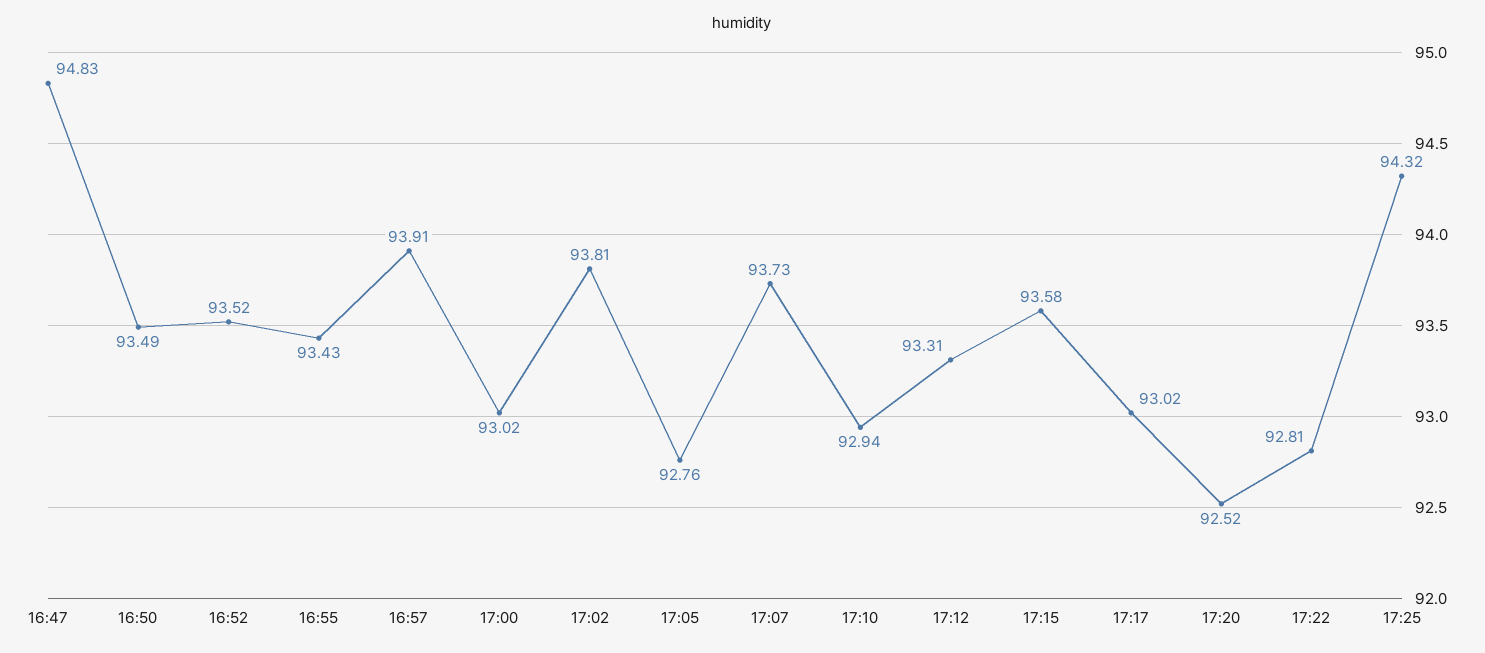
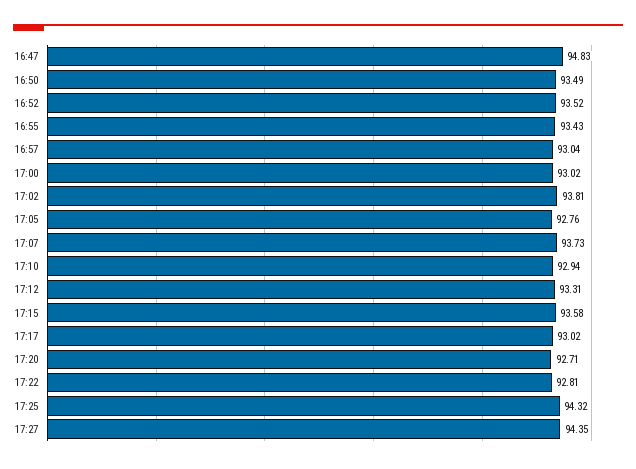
16:57: 93.91 -> 93.04
17:20: 92.52 -> 92.71
17:27: none -> 94.35

